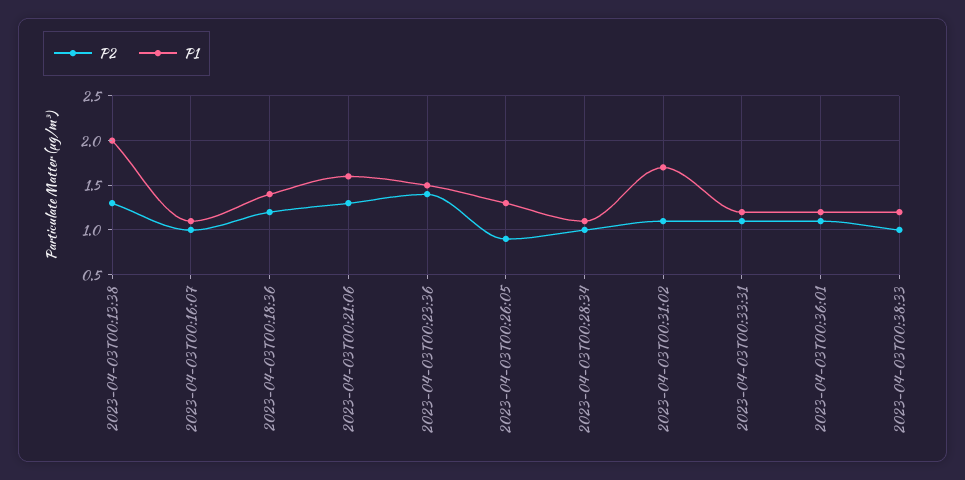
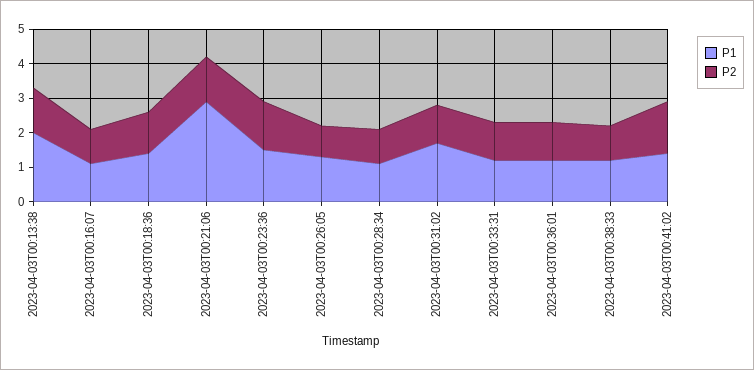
P1, 2023-04-03T00:21:06: 1.6 -> 3
P1, 2023-04-03T00:41:02: none -> 1.5
P2, 2023-04-03T00:41:02: none -> 1.5

